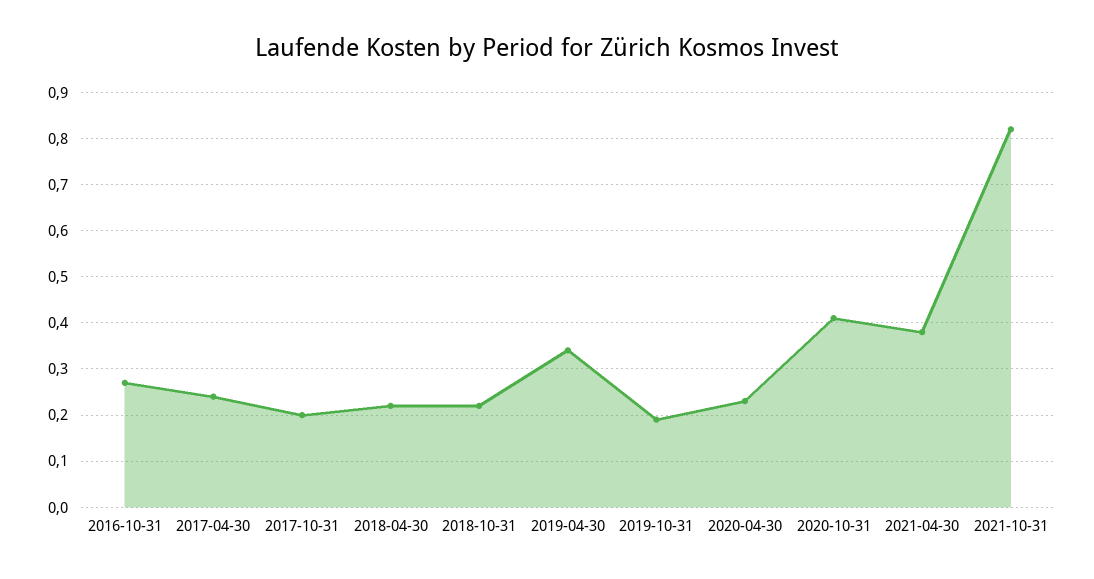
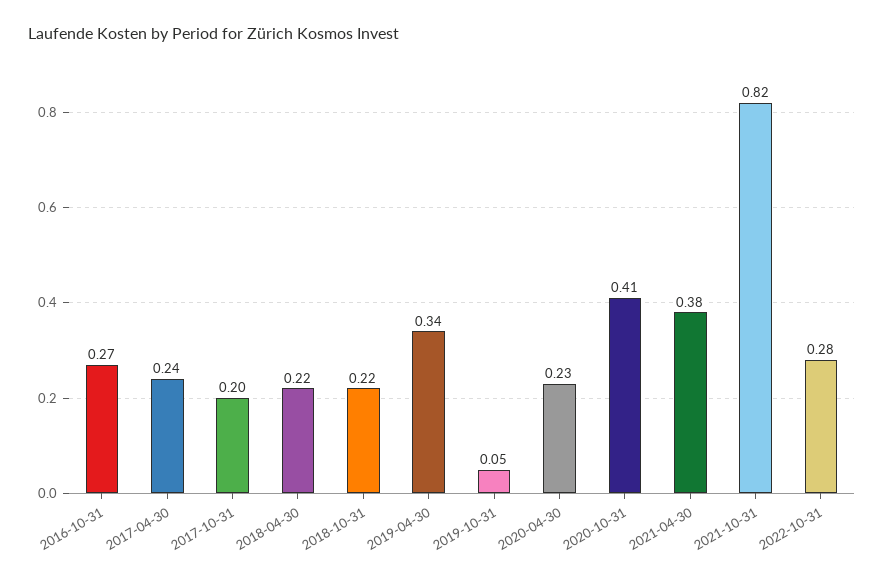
2019-10-31: 0.2 -> 0.05
2022-10-31: none -> 0.28

